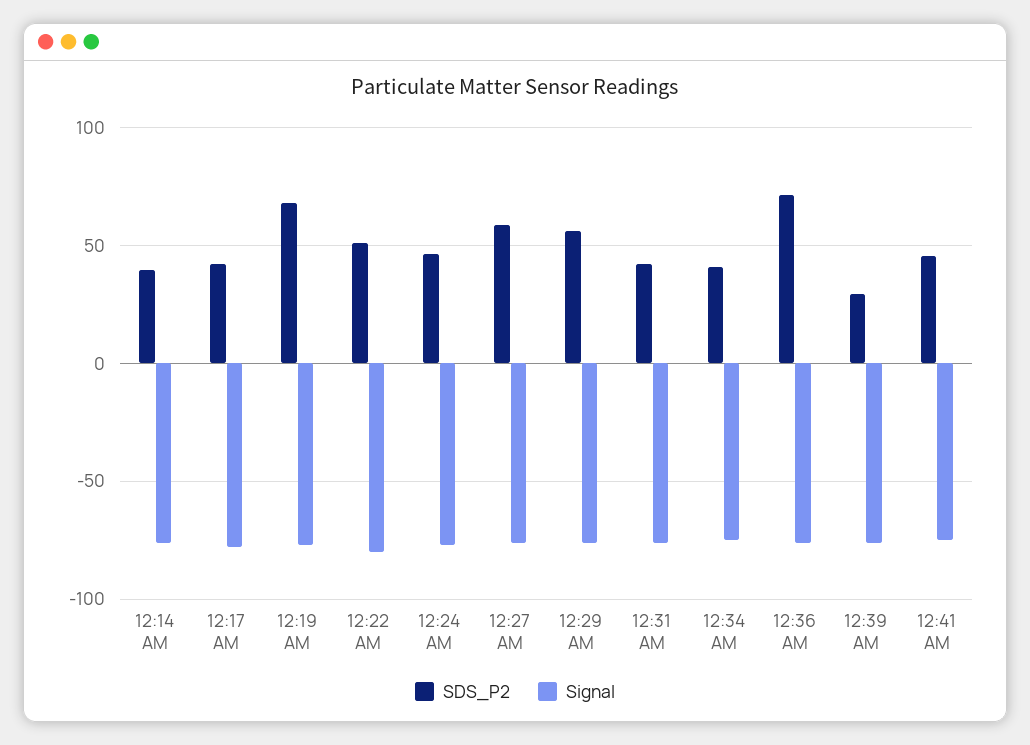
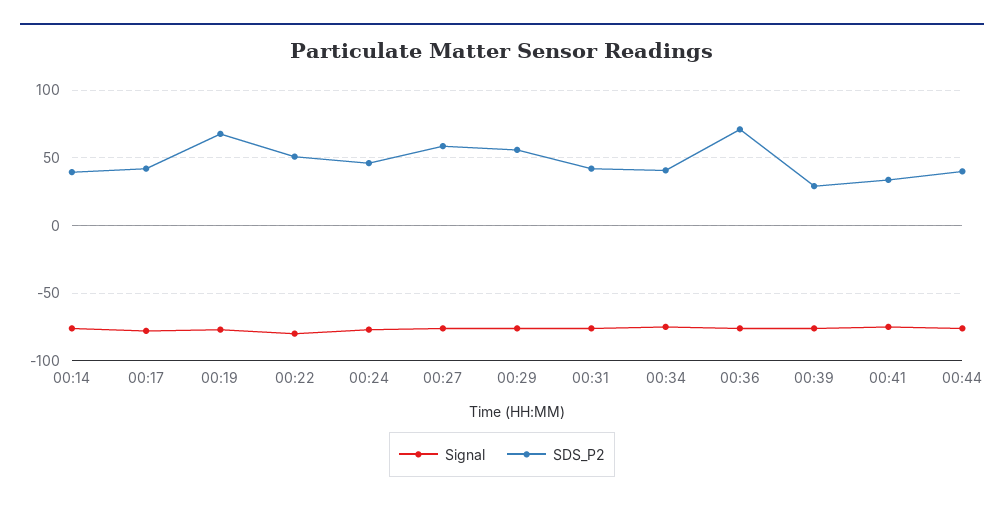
SDS_P2, 12:41 AM: 45 -> 35
Signal, 00:44: none -> -75
SDS_P2, 00:44: none -> 40

